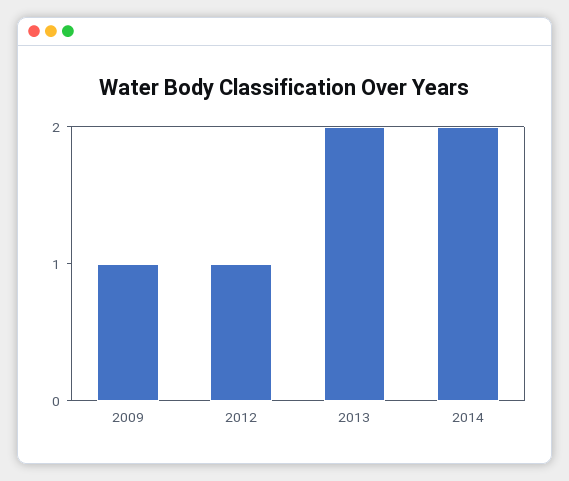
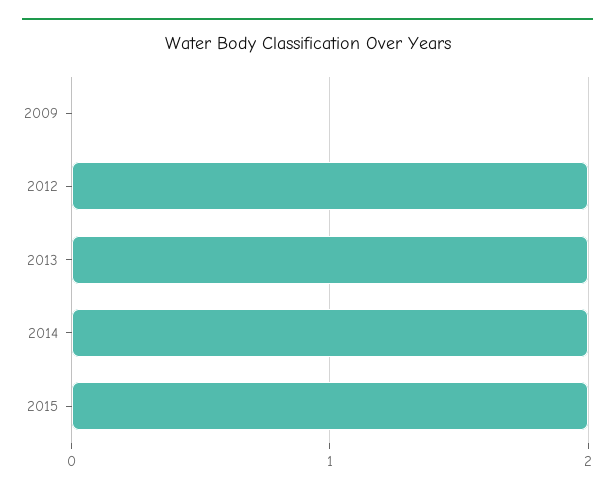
2009: 1 -> 0
2012: 1 -> 2
2015: none -> 2

